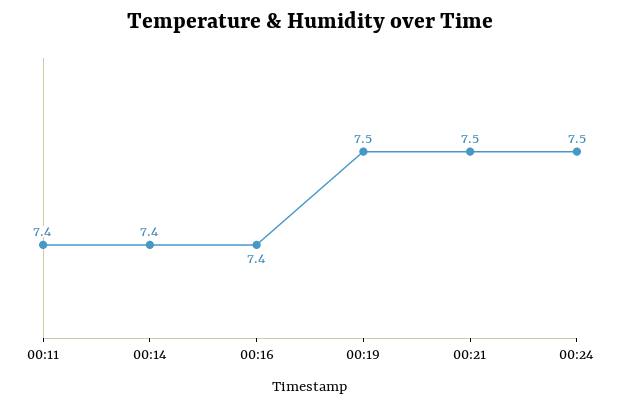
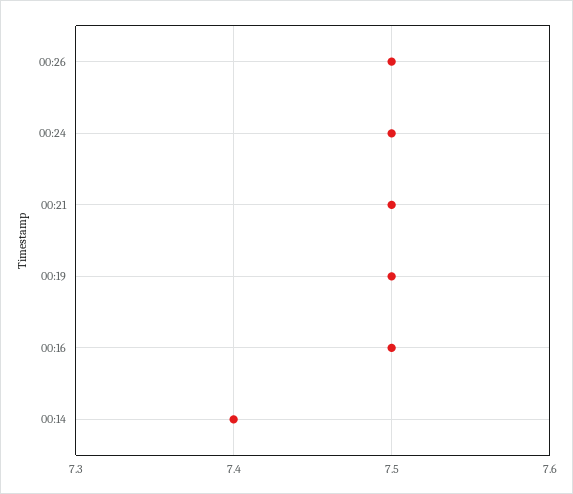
00:11: 7.4 -> none
00:16: 7.4 -> 7.5
00:26: none -> 7.5

